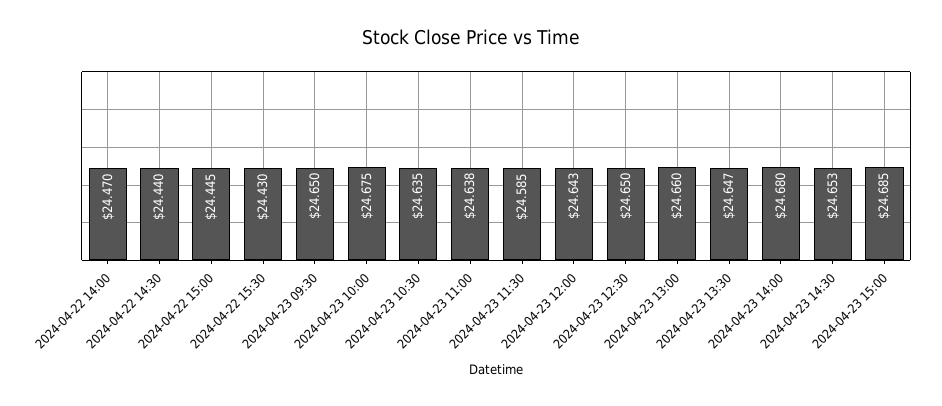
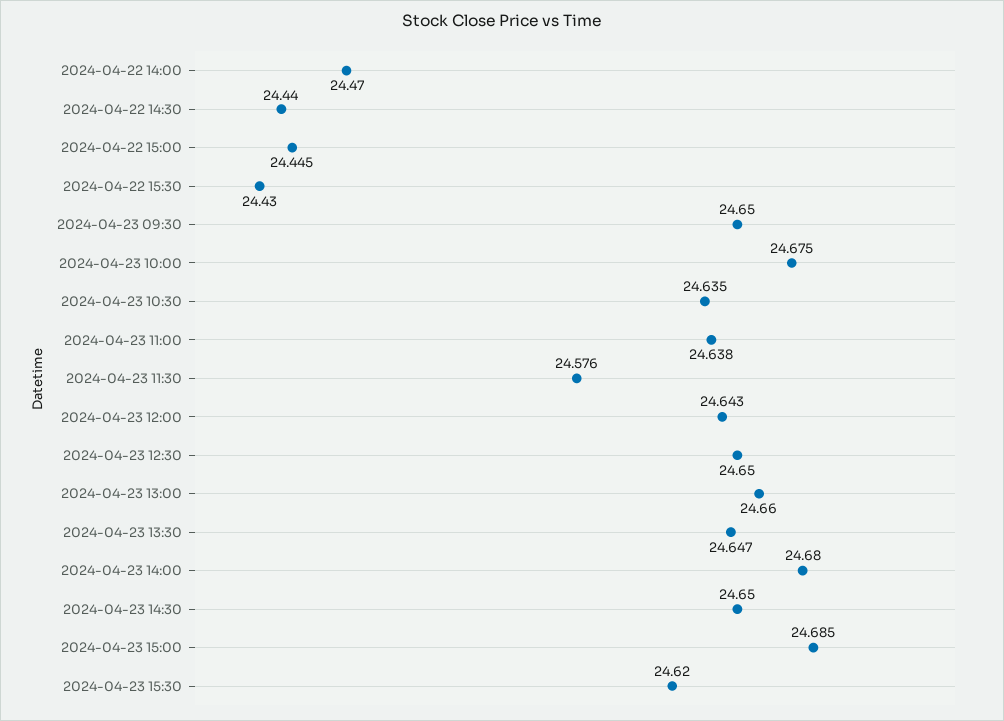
2024-04-23 11:30: 24.585 -> 24.576
2024-04-23 14:30: 24.653 -> 24.65
2024-04-23 15:30: none -> 24.62

